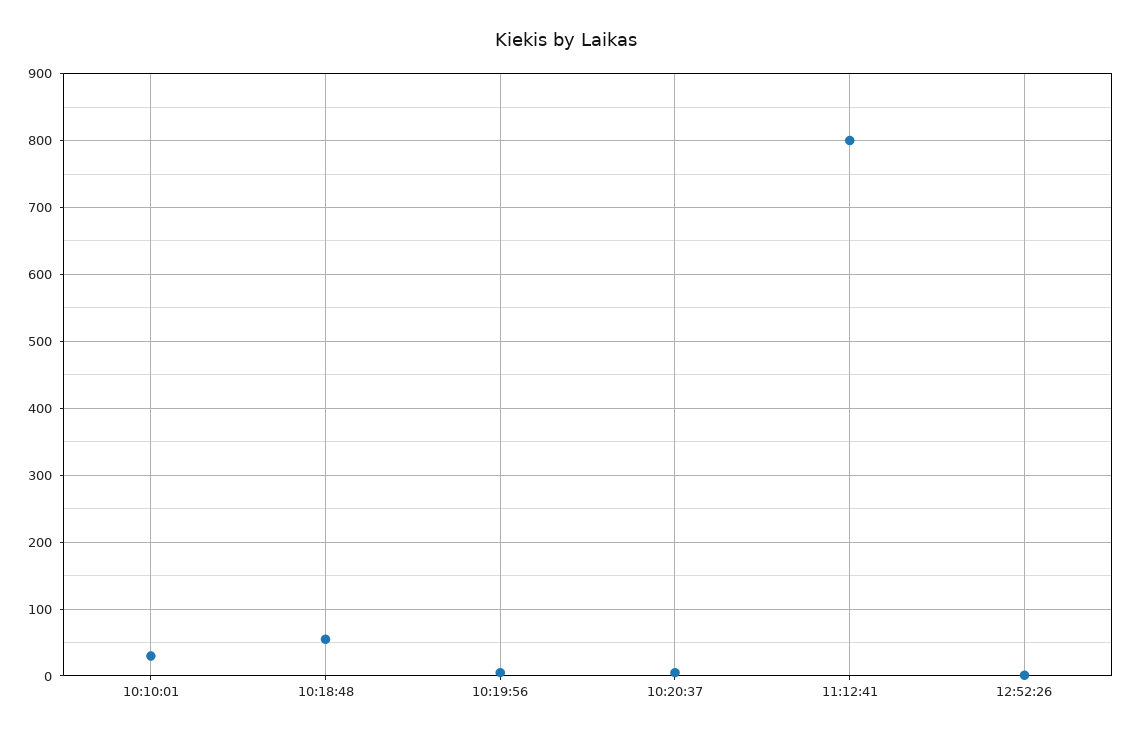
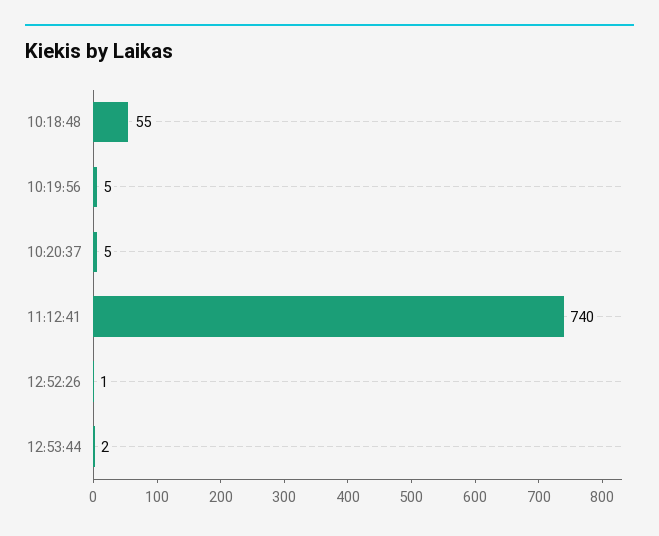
10:10:01: 30 -> none
11:12:41: 800 -> 740
12:53:44: none -> 2

